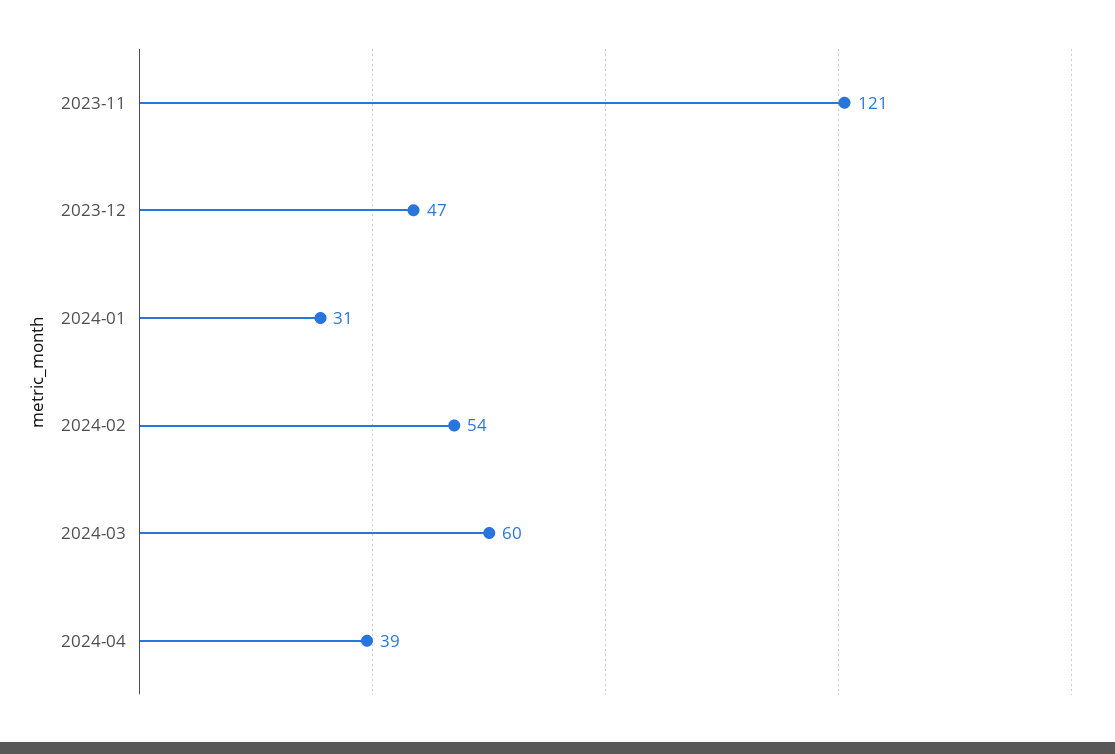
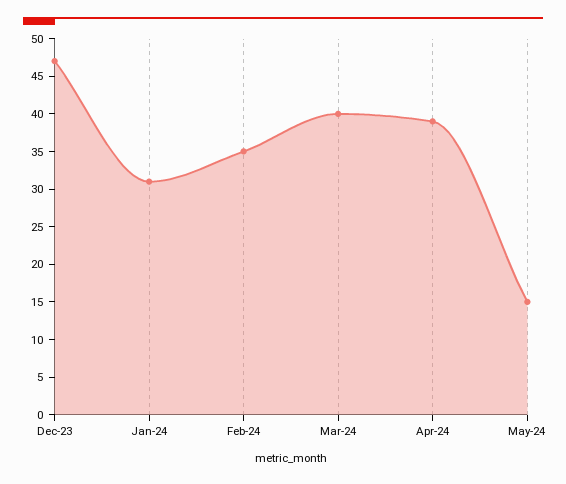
2023-11: 121 -> none
2024-02: 54 -> 35
2024-03: 60 -> 40
May-24: none -> 15

